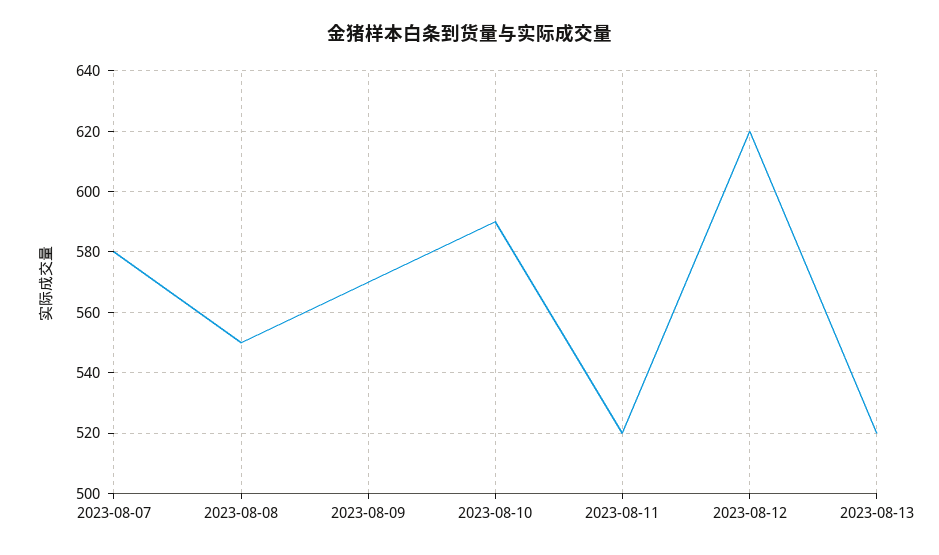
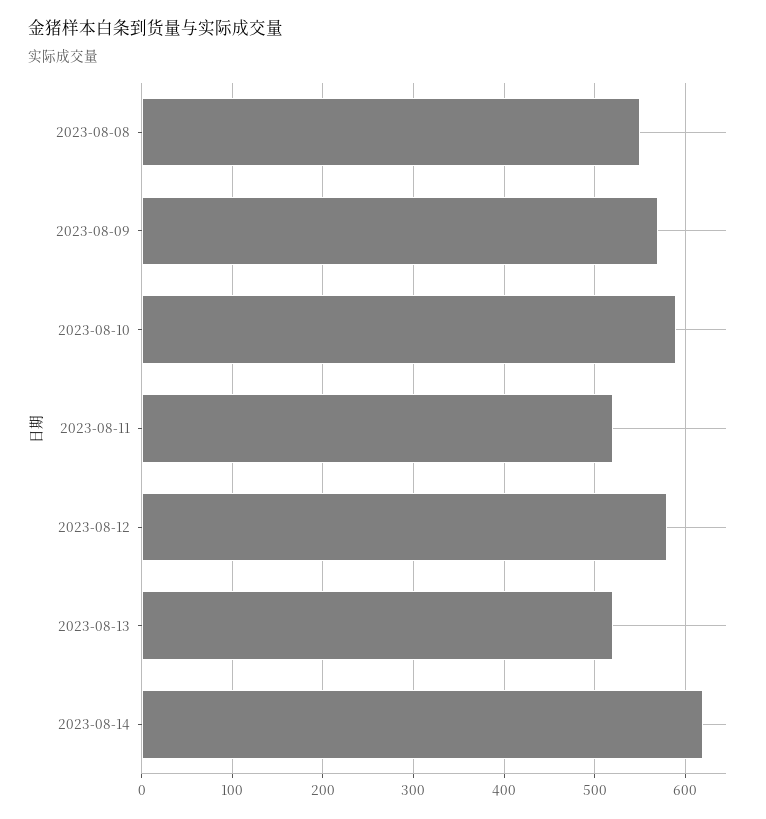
2023-08-07: 580 -> none
2023-08-12: 620 -> 580
2023-08-14: none -> 620

